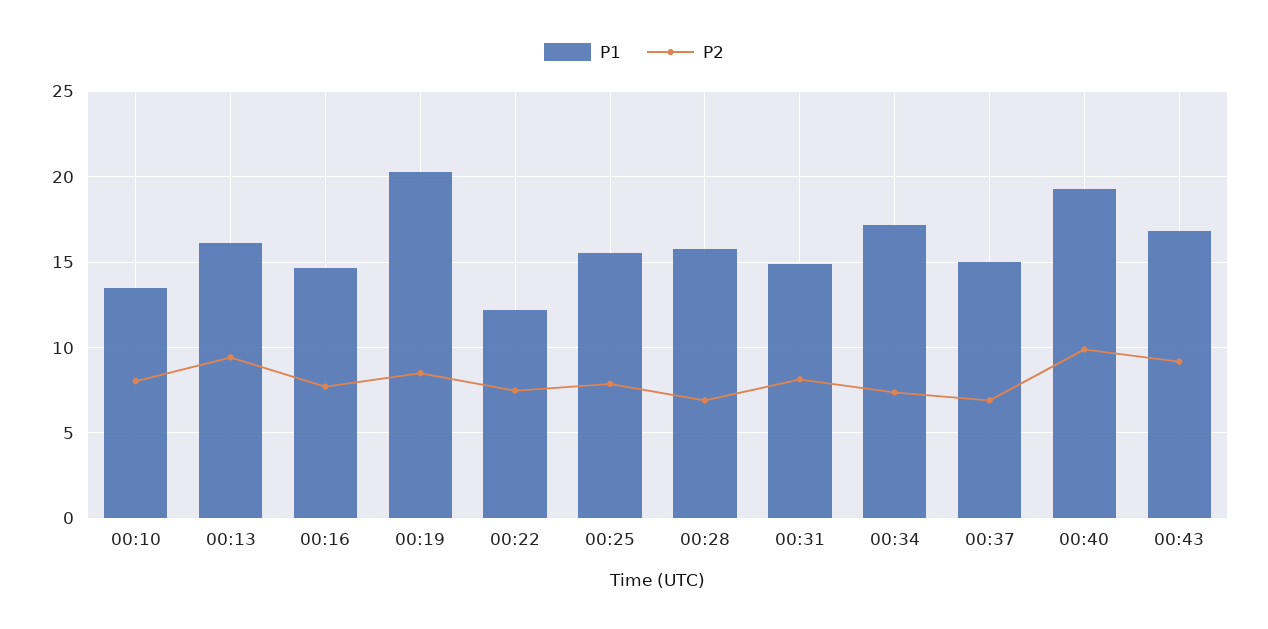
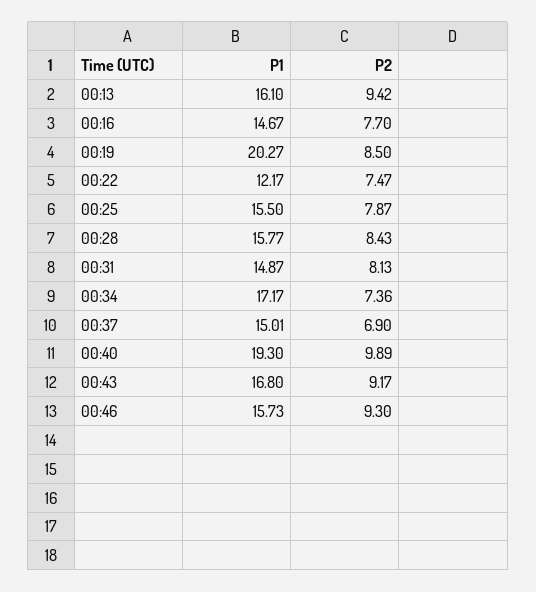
P1, 00:10: 13.5 -> none
P2, 00:10: 8 -> none
P2, 00:28: 7 -> 8.43
P1, 00:46: none -> 15.73
P2, 00:46: none -> 9.3

